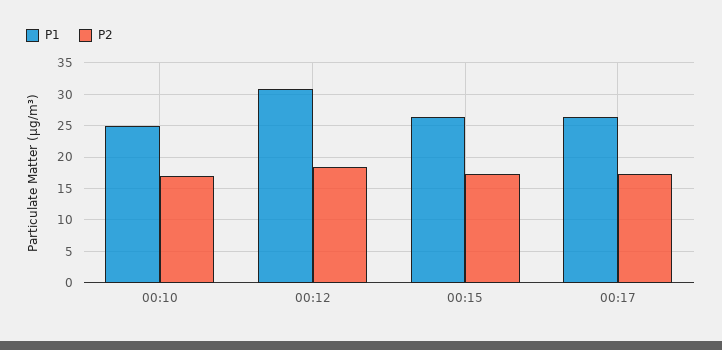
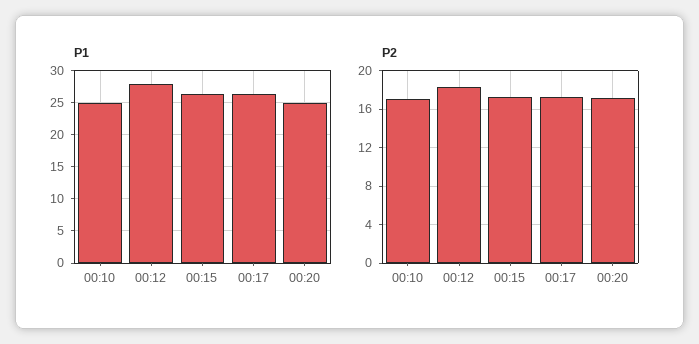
P1, 00:12: 31 -> 28
P1, 00:20: none -> 25
P2, 00:20: none -> 17

